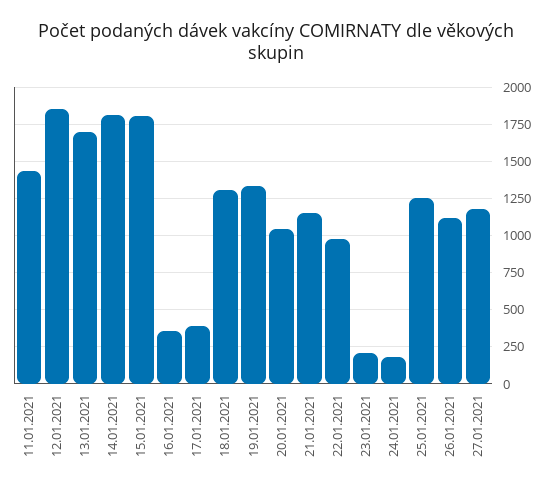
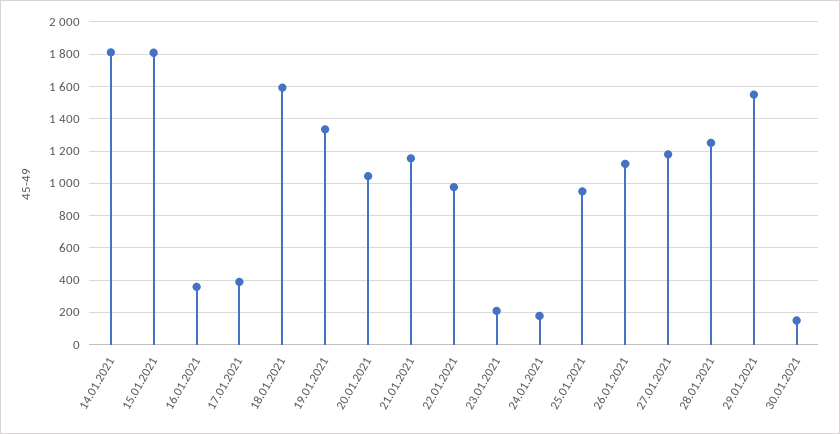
11.01.2021: 1450 -> none
12.01.2021: 1850 -> none
13.01.2021: 1700 -> none
18.01.2021: 1300 -> 1600
25.01.2021: 1250 -> 950
28.01.2021: none -> 1250
29.01.2021: none -> 1550
30.01.2021: none -> 150

